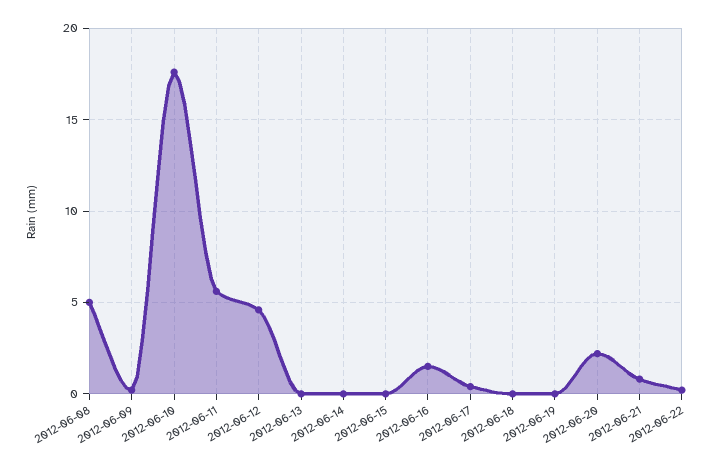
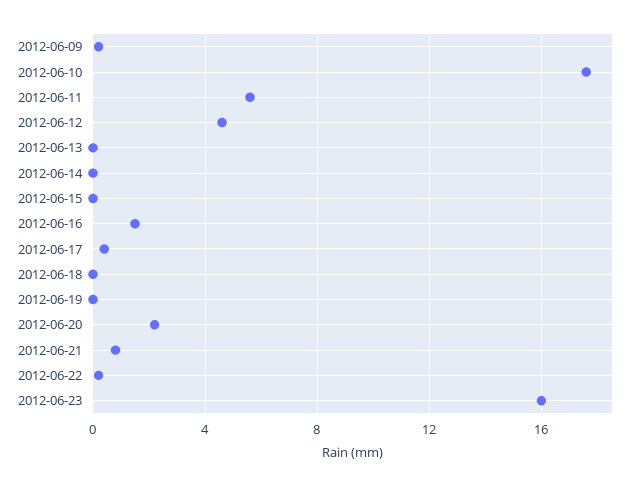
2012-06-08: 5 -> none
2012-06-23: none -> 16

